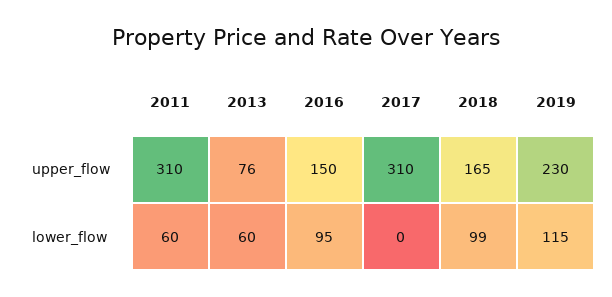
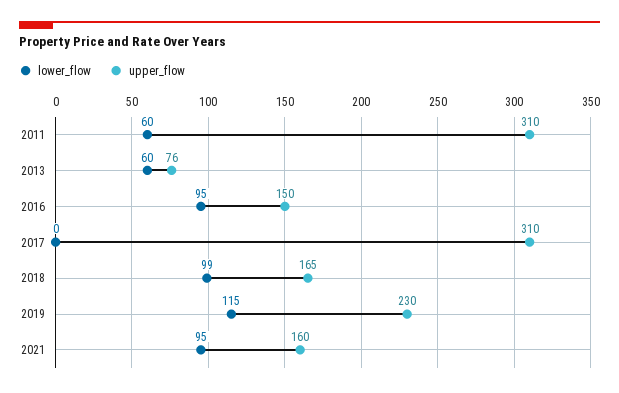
lower_flow, 2021: none -> 95
upper_flow, 2021: none -> 160

